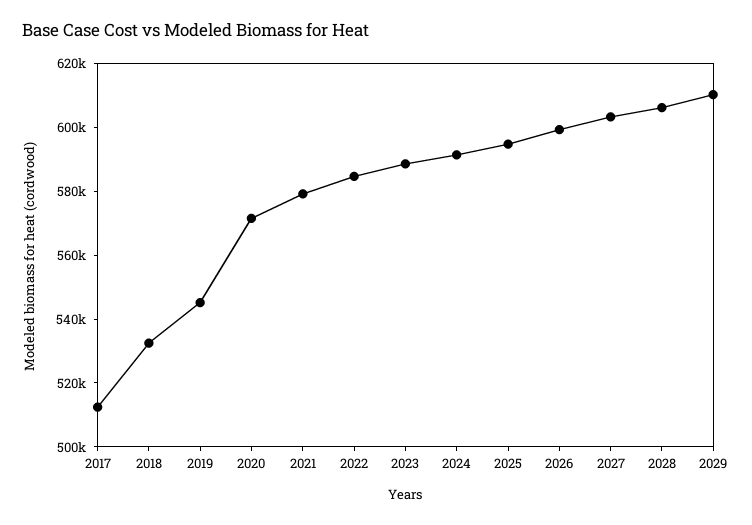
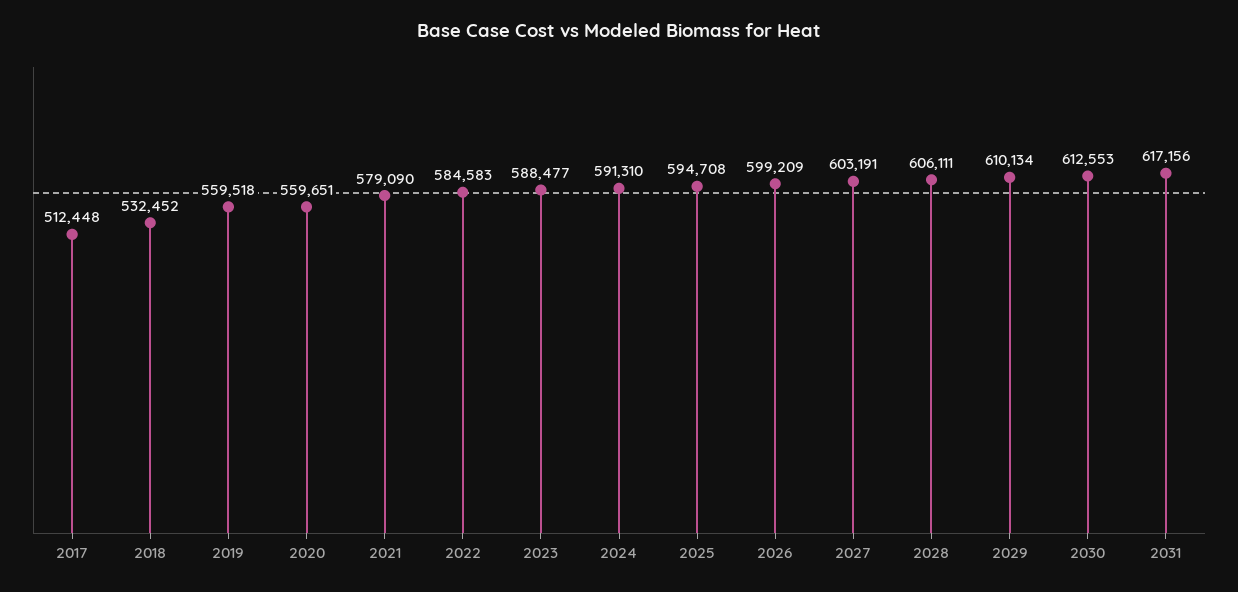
2019: 545000 -> 559518
2020: 570000 -> 559651
2030: none -> 612553
2031: none -> 617156

